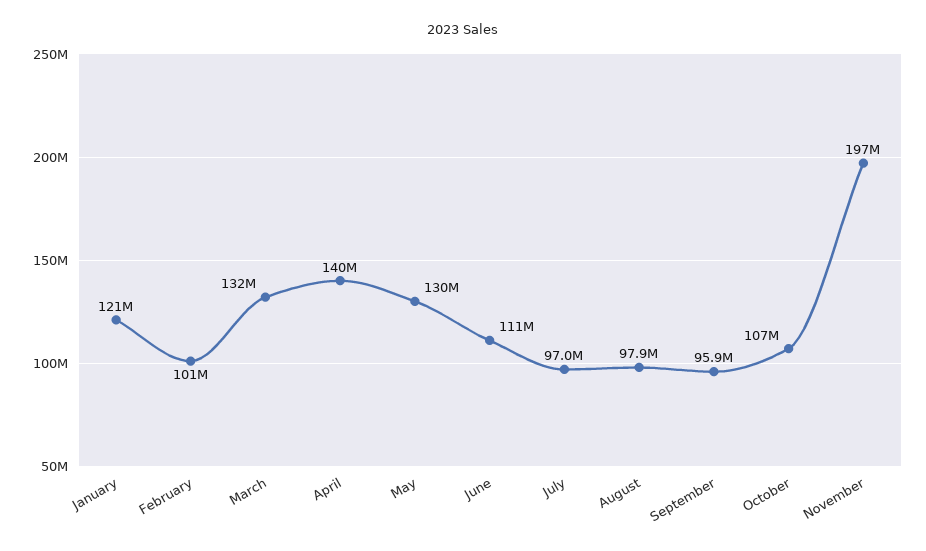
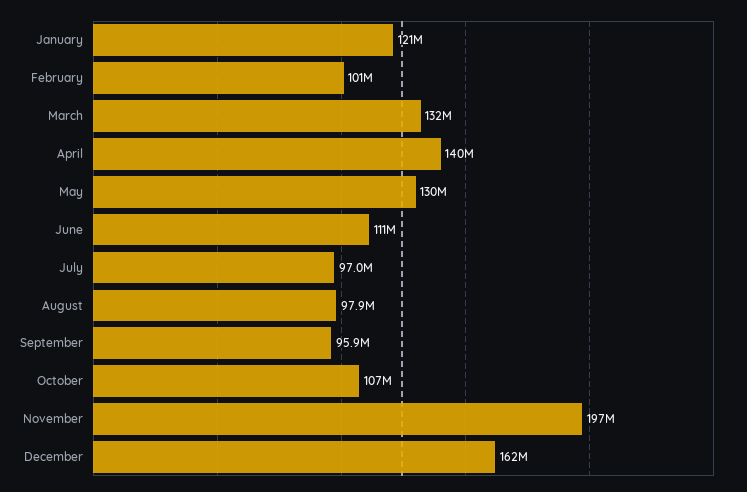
December: none -> 162000000

